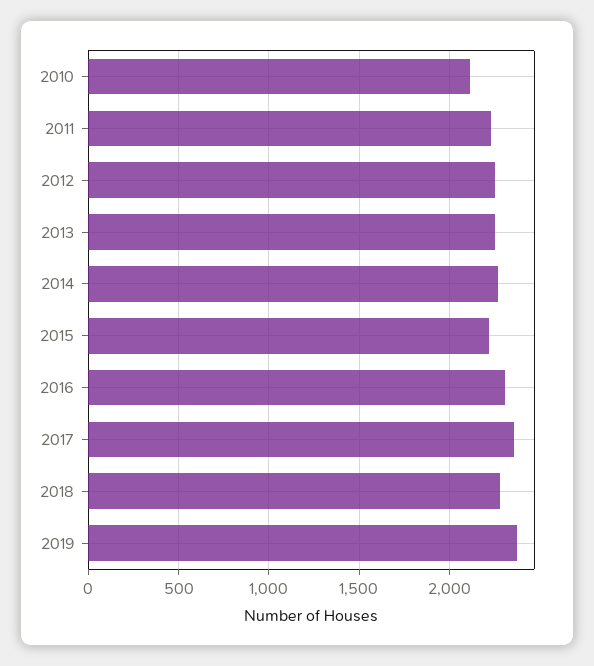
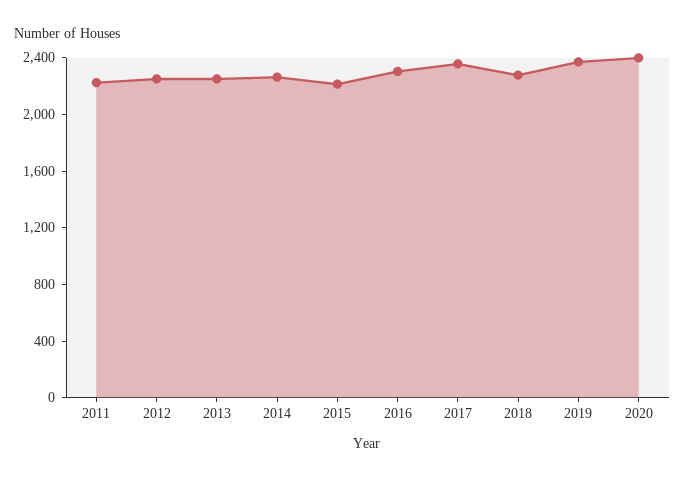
2010: 2100 -> none
2020: none -> 2400

